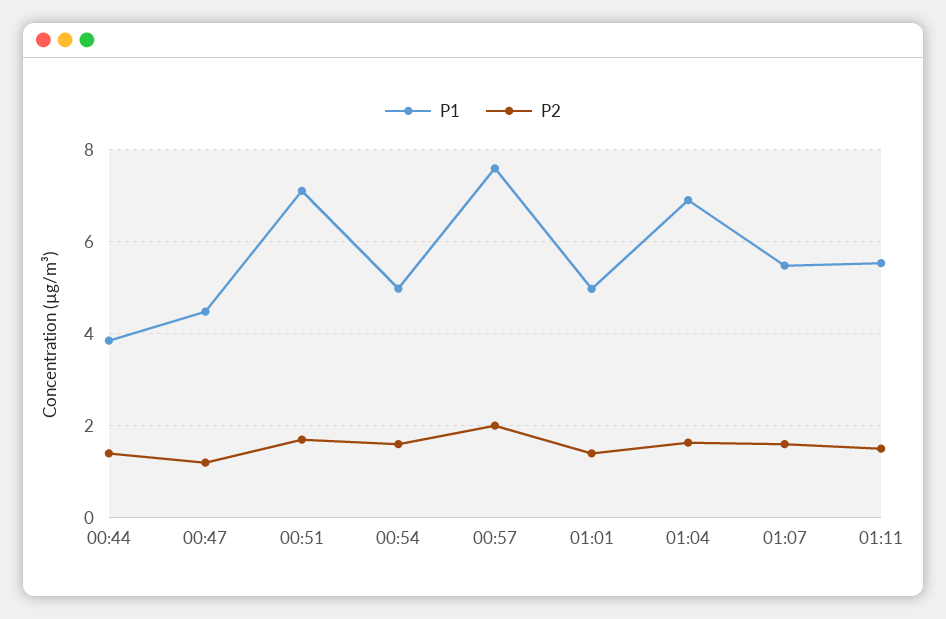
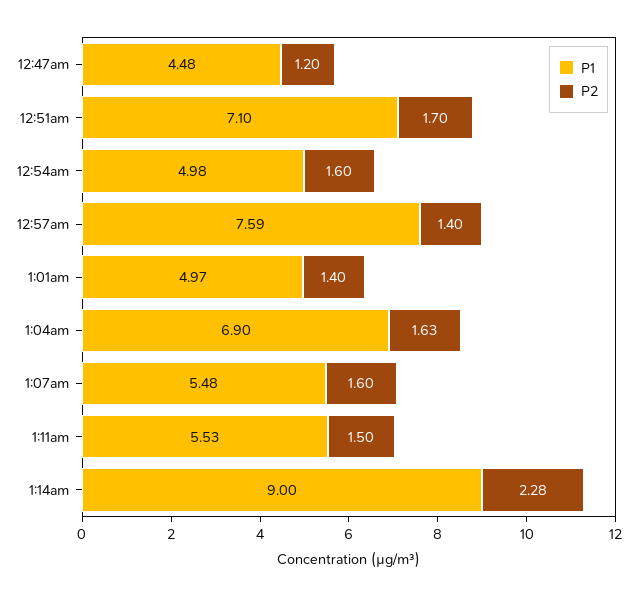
P1, 00:44: 3.8 -> none
P2, 00:44: 1.4 -> none
P2, 00:57: 2 -> 1.4
P1, 1:14am: none -> 9
P2, 1:14am: none -> 2.28

